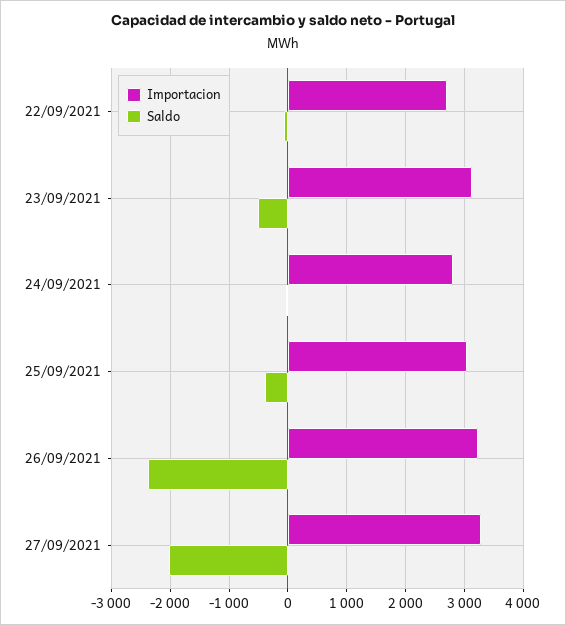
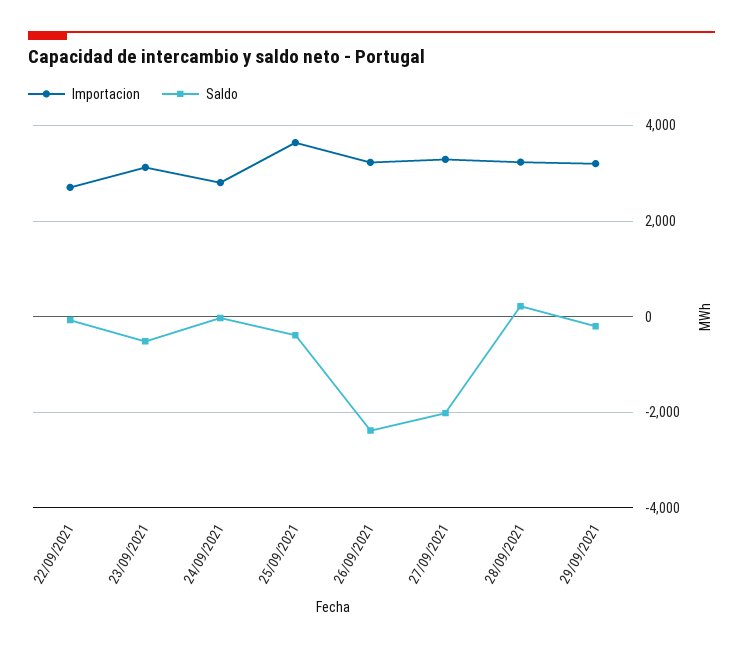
Importacion, 25/09/2021: 3000 -> 3600
Importacion, 28/09/2021: none -> 3200
Saldo, 28/09/2021: none -> 200
Importacion, 29/09/2021: none -> 3200
Saldo, 29/09/2021: none -> -200

